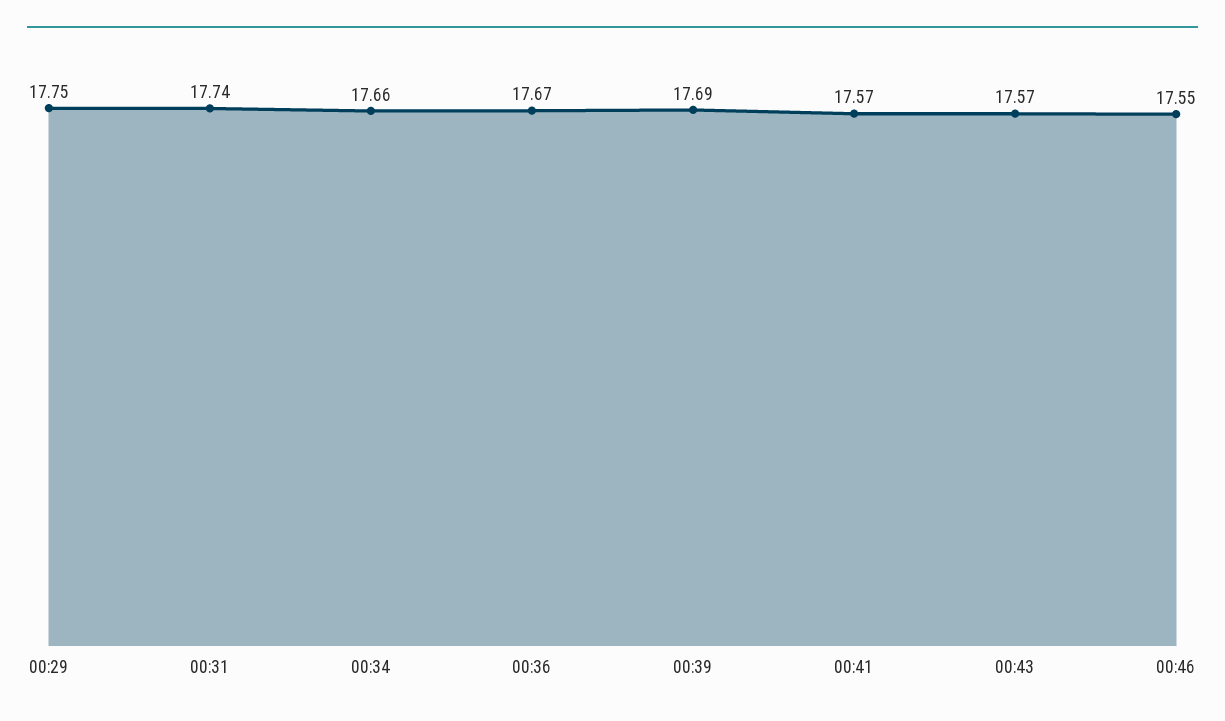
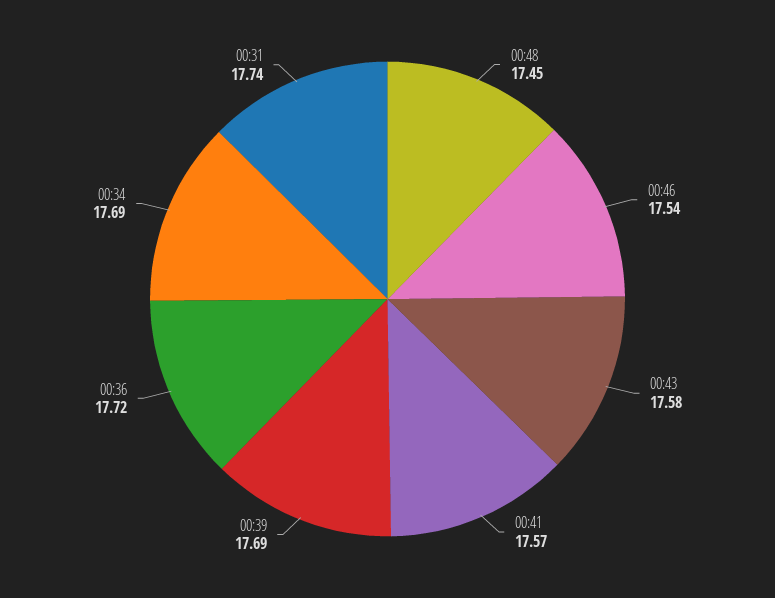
00:29: 17.75 -> none
00:34: 17.66 -> 17.69
00:36: 17.67 -> 17.72
00:43: 17.57 -> 17.58
00:46: 17.55 -> 17.54
00:48: none -> 17.45

